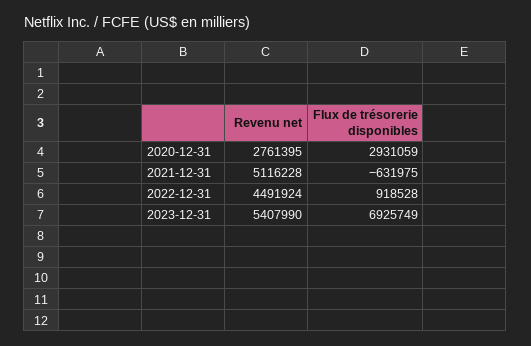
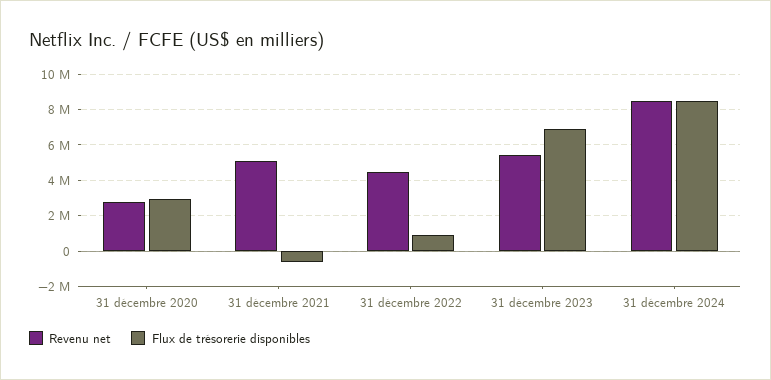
Revenu net, 31 décembre 2024: none -> 8500000
Flux de trésorerie disponibles, 31 décembre 2024: none -> 8500000

